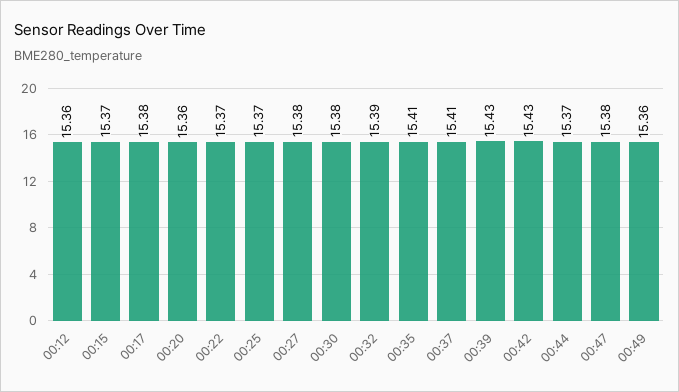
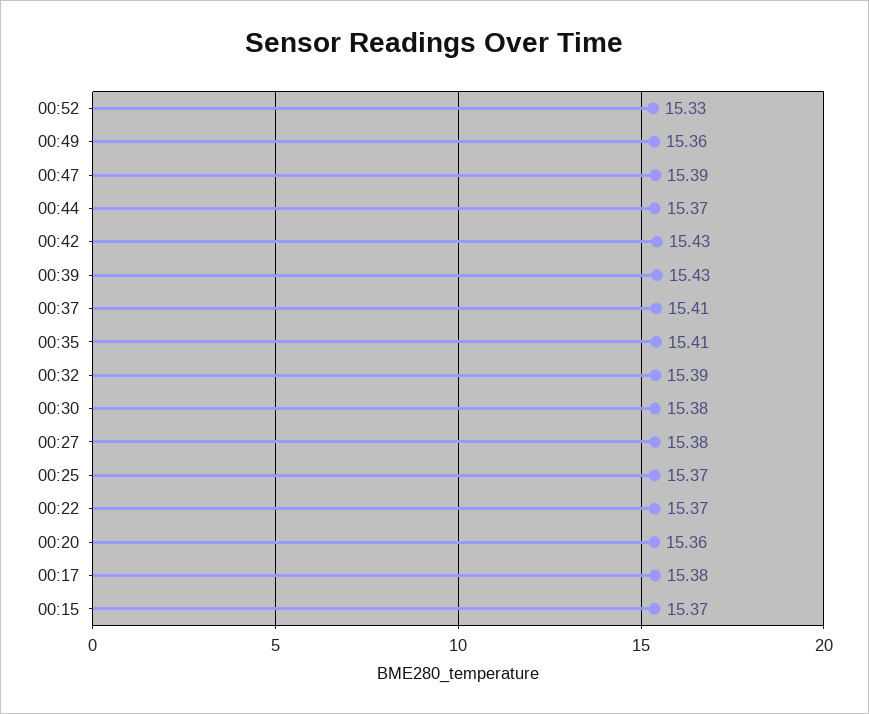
00:12: 15.36 -> none
00:47: 15.38 -> 15.39
00:52: none -> 15.33

